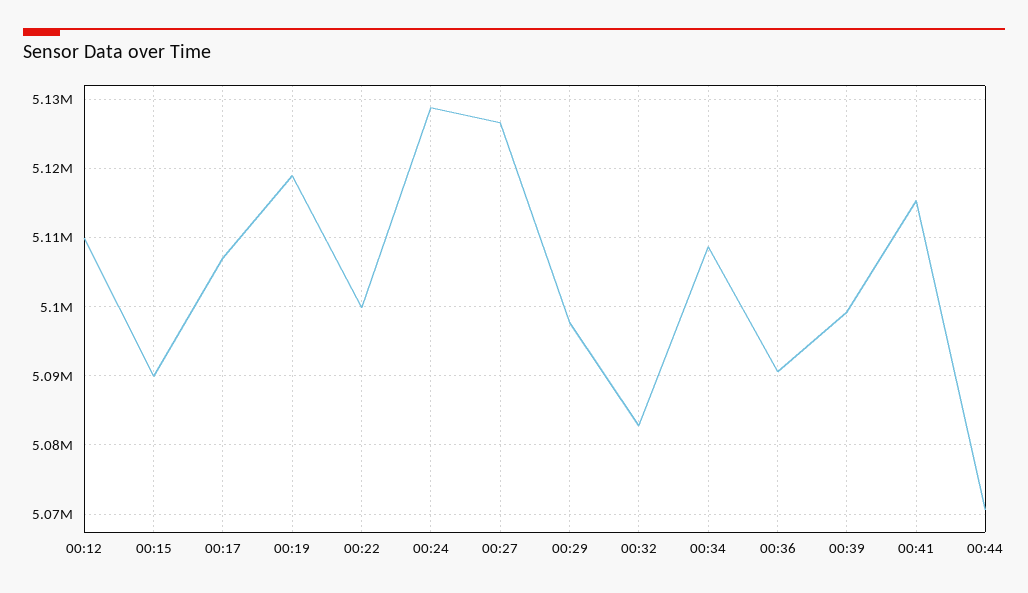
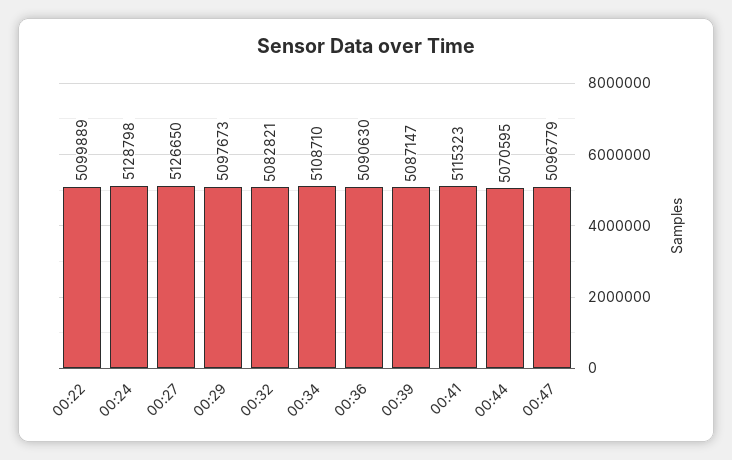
00:12: 5110000 -> none
00:15: 5090000 -> none
00:17: 5107000 -> none
00:19: 5119000 -> none
00:39: 5099000 -> 5087147
00:47: none -> 5096779

